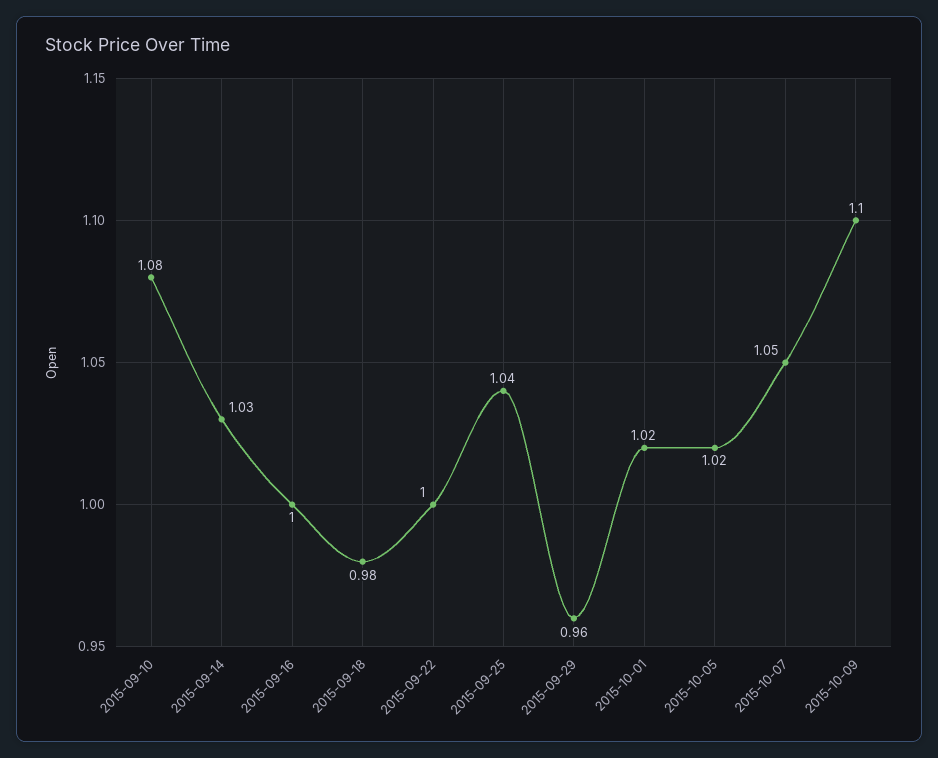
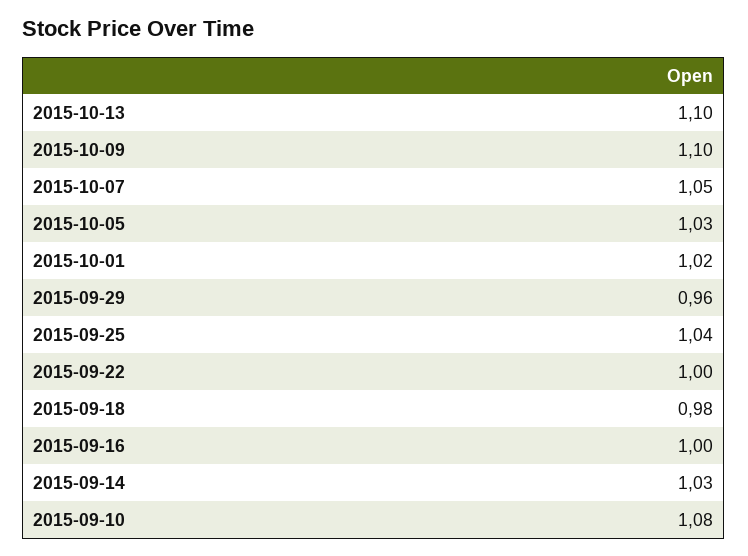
2015-10-05: 1.02 -> 1.03
2015-10-13: none -> 1.1

